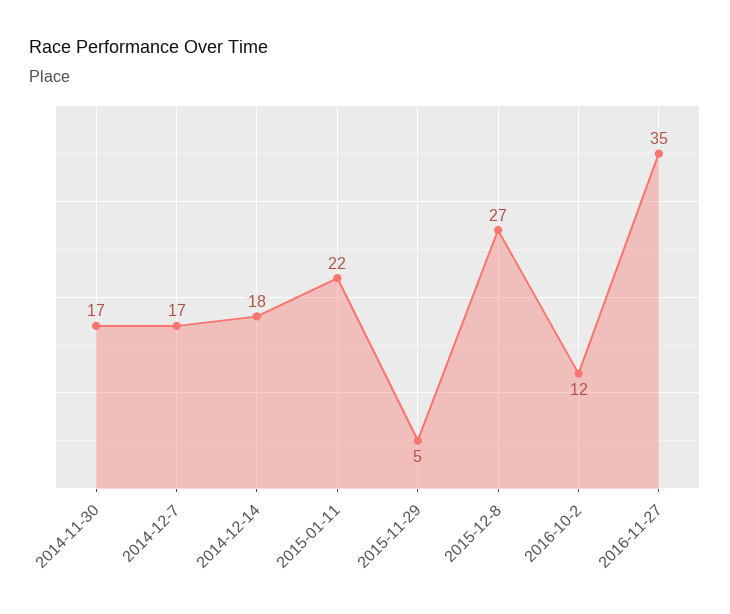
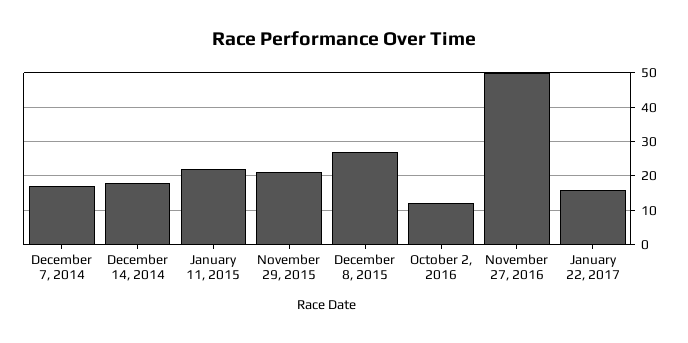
2014-11-30: 17 -> none
2015-11-29: 5 -> 20
2016-11-27: 35 -> 50
January 22, 2017: none -> 15

